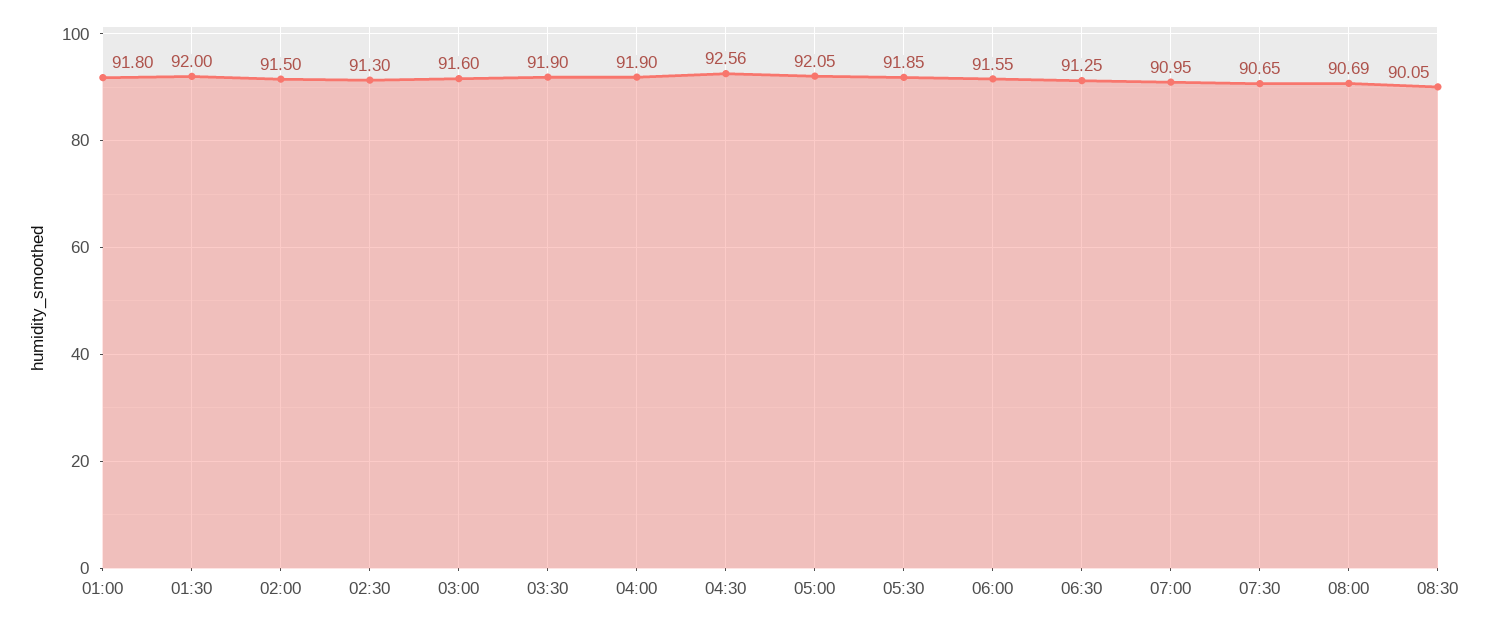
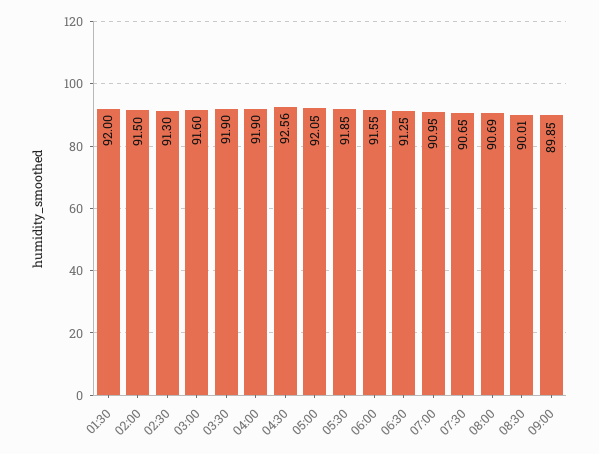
01:00: 91.8 -> none
08:30: 90.05 -> 90.01
09:00: none -> 89.85

